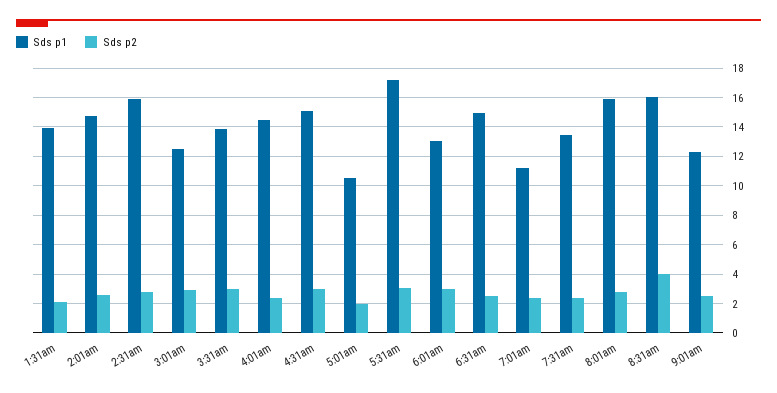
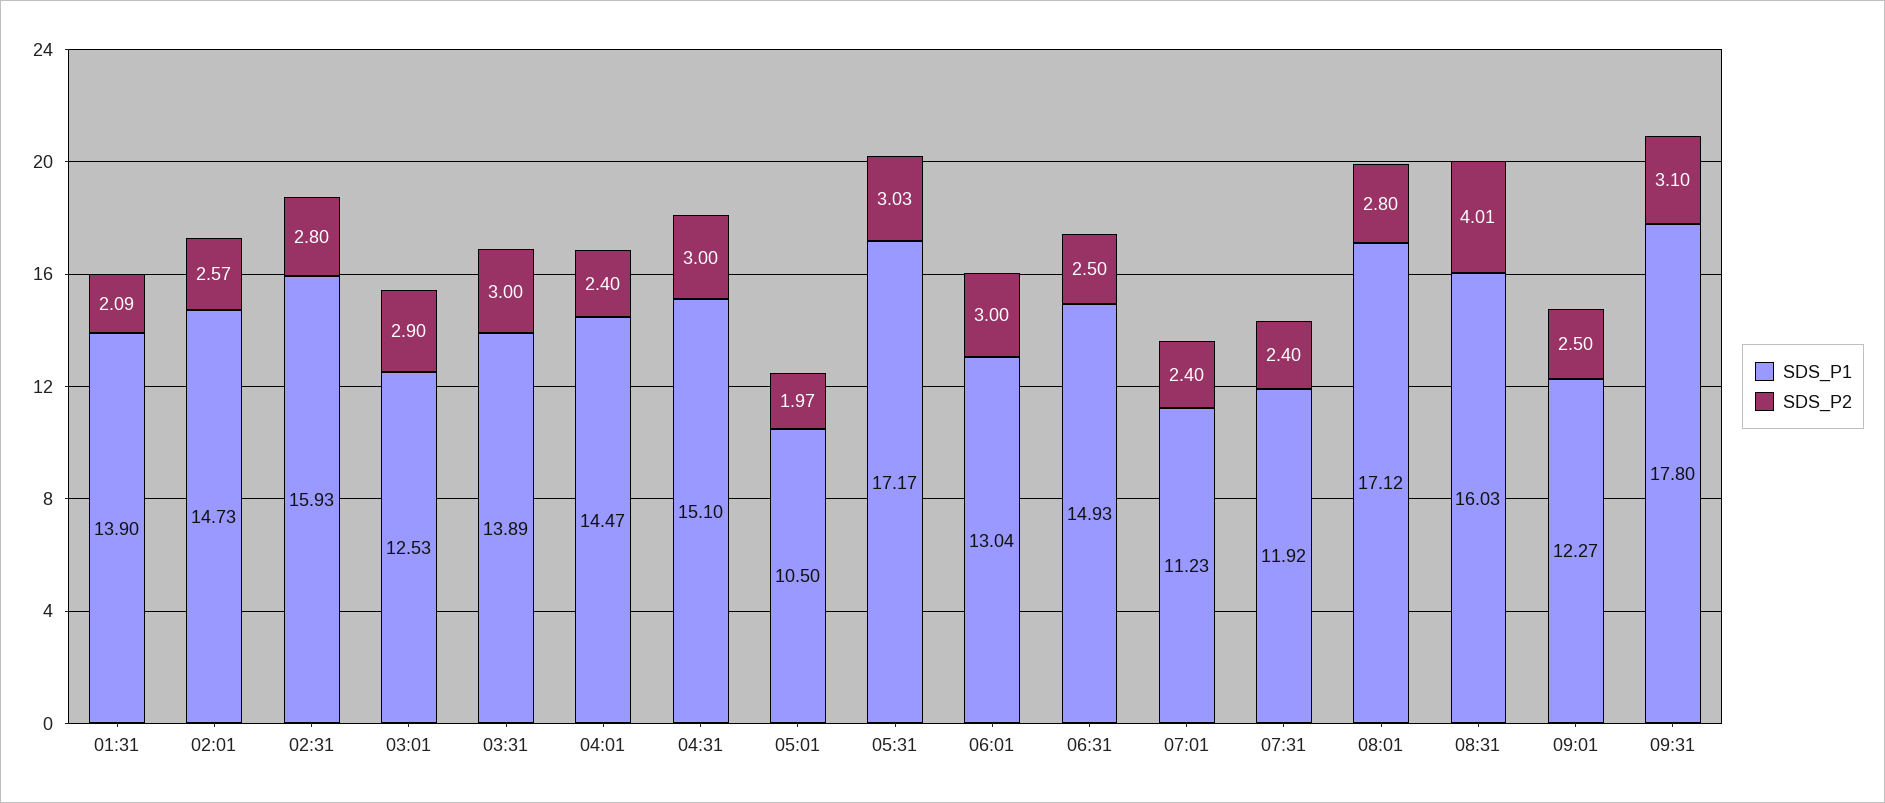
Sds p1, 7:31am: 13.5 -> 11.92
Sds p1, 8:01am: 16 -> 17.12
Sds p1, 09:31: none -> 17.8
Sds p2, 09:31: none -> 3.1

